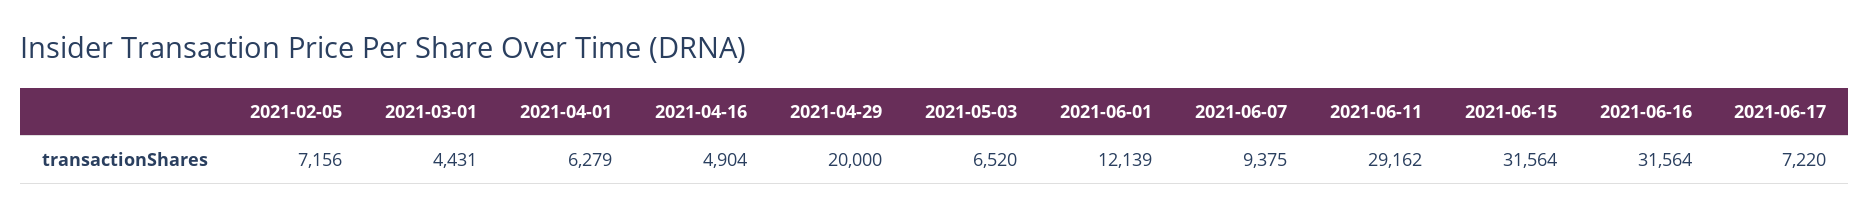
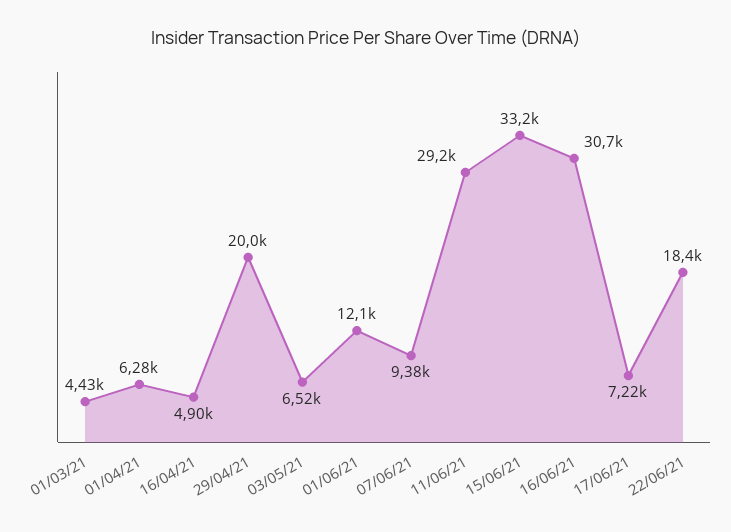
2021-02-05: 7156 -> none
2021-06-15: 31564 -> 33200
2021-06-16: 31564 -> 30700
22/06/21: none -> 18400

